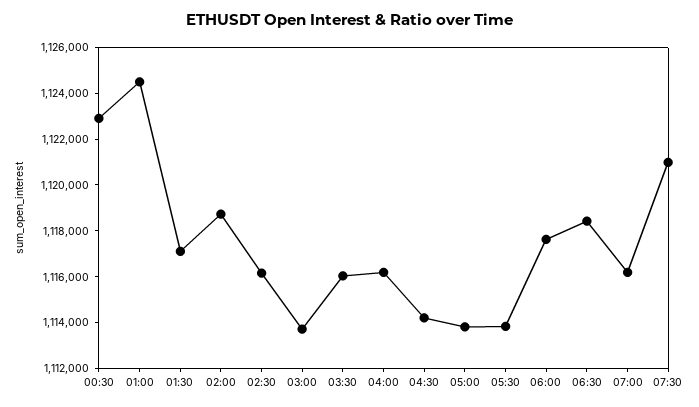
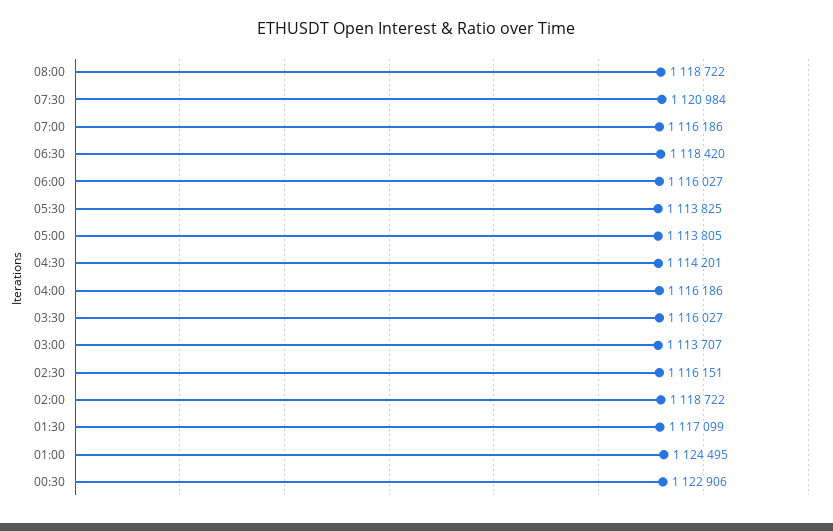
06:00: 1117500 -> 1116027
08:00: none -> 1118722

